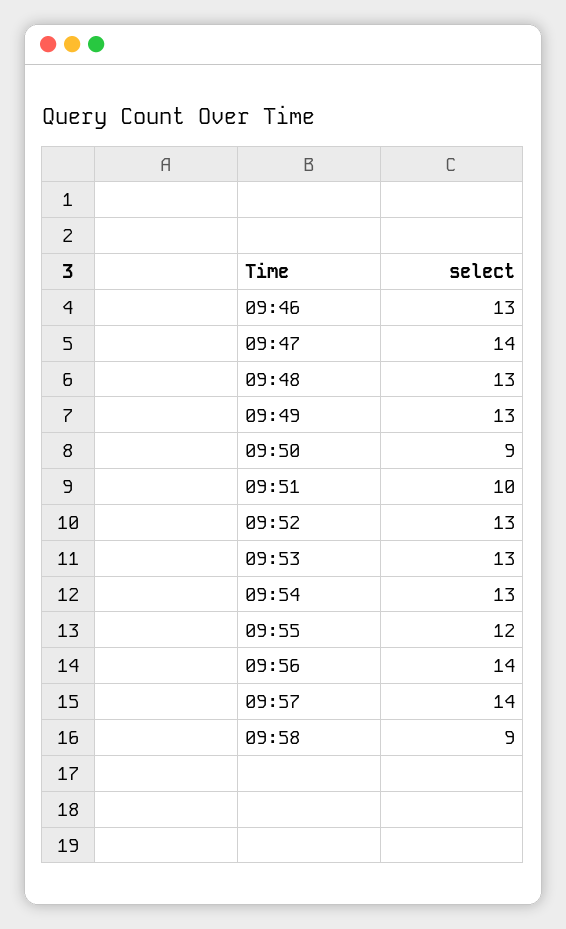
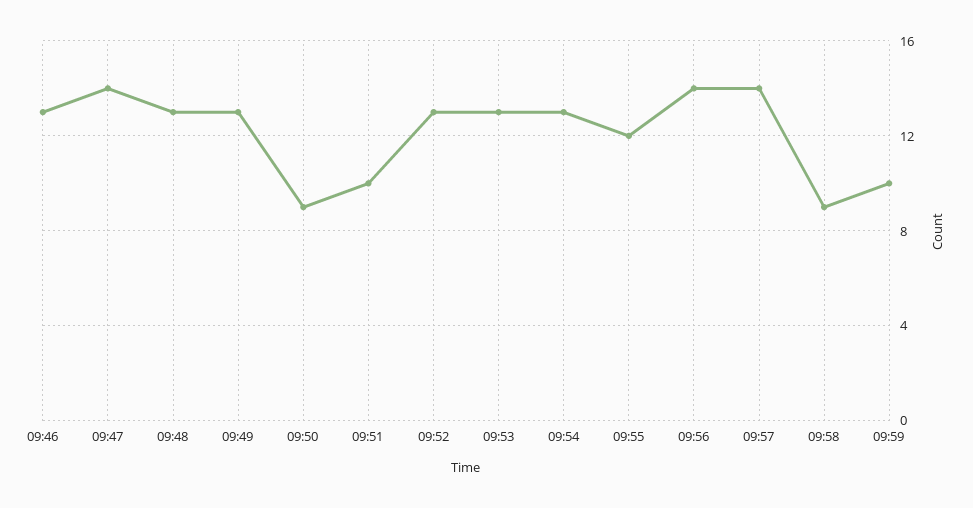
09:59: none -> 10

